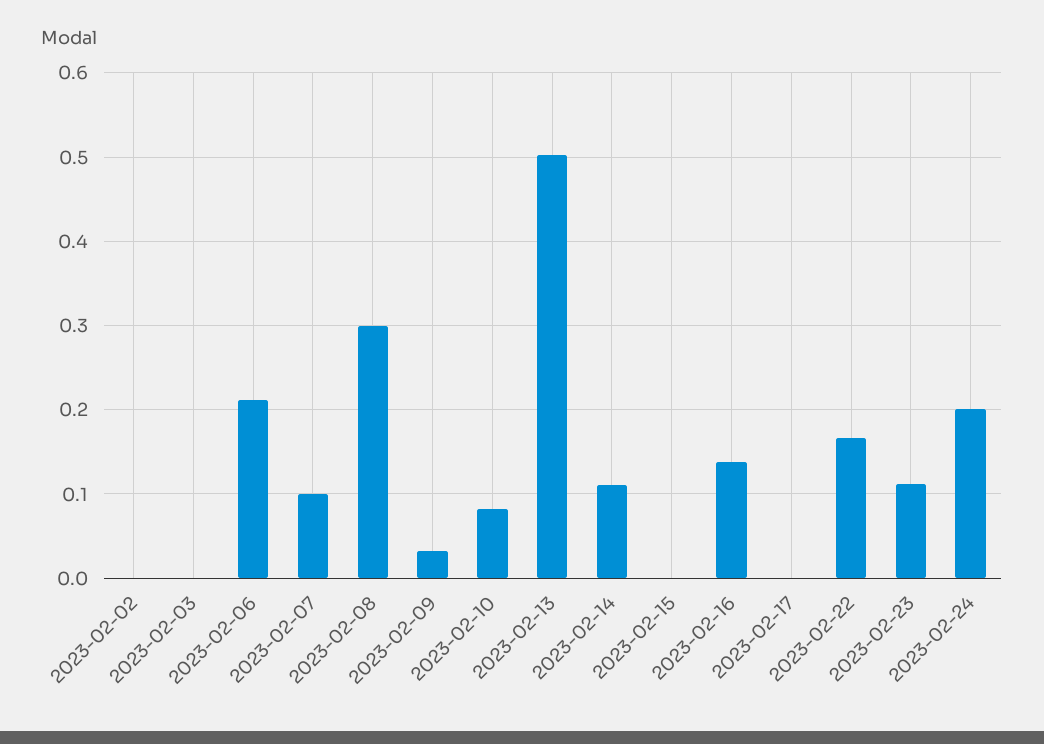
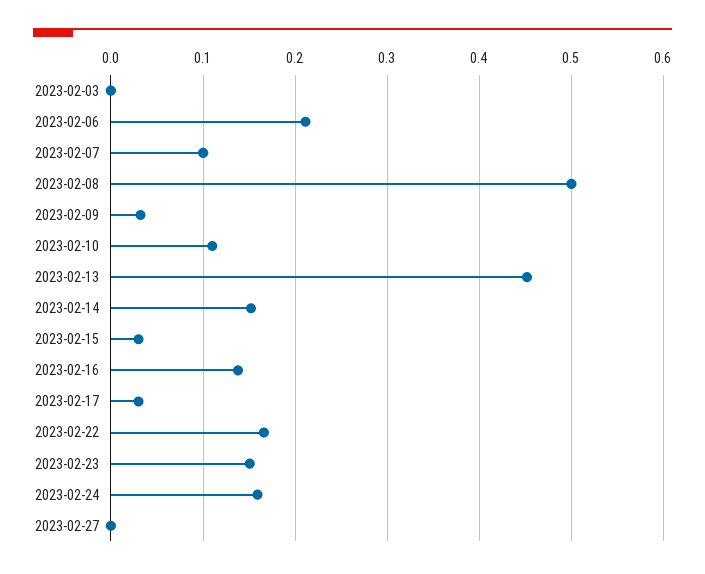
2023-02-02: 0 -> none
2023-02-08: 0.3 -> 0.5
2023-02-10: 0.08 -> 0.11
2023-02-13: 0.5 -> 0.45
2023-02-14: 0.11 -> 0.15
2023-02-15: 0 -> 0.03
2023-02-17: 0 -> 0.03
2023-02-23: 0.11 -> 0.15
2023-02-24: 0.2 -> 0.16
2023-02-27: none -> 0

